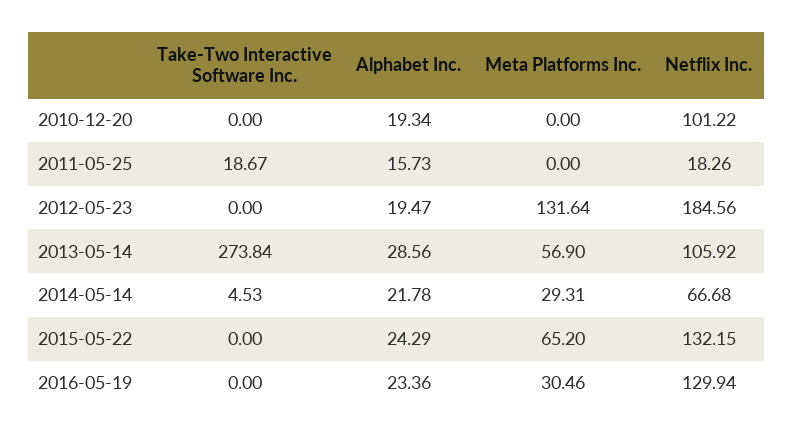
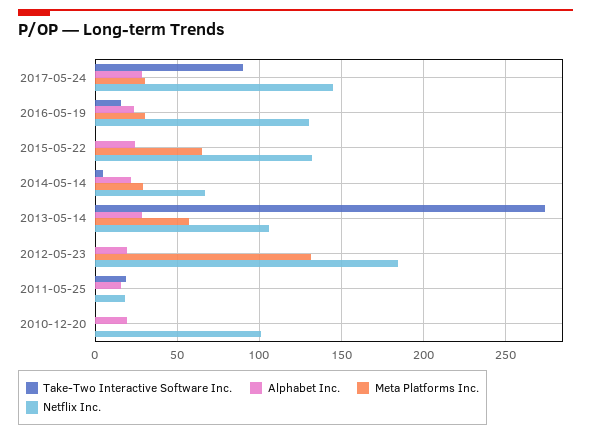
Take-Two Interactive Software Inc., 2016-05-19: 0 -> 15
Take-Two Interactive Software Inc., 2017-05-24: none -> 90
Alphabet Inc., 2017-05-24: none -> 30
Meta Platforms Inc., 2017-05-24: none -> 30
Netflix Inc., 2017-05-24: none -> 145

